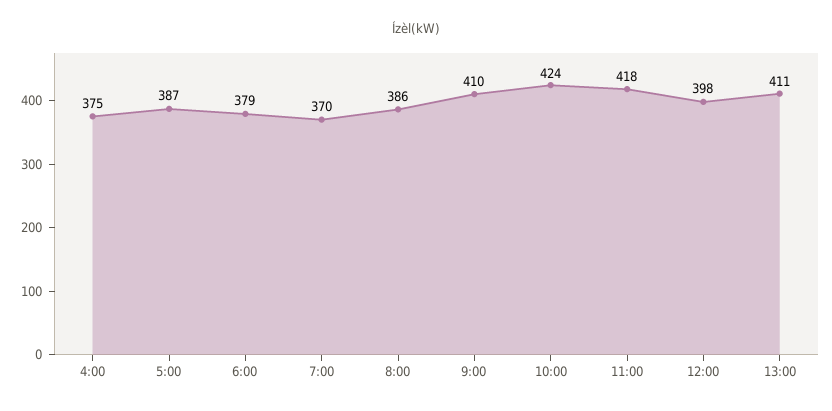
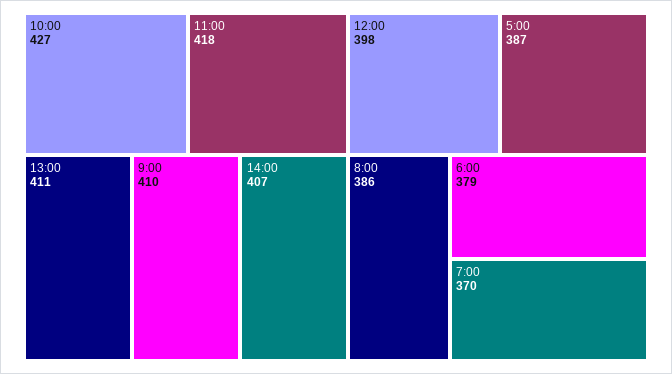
4:00: 375 -> none
10:00: 424 -> 427
14:00: none -> 407

